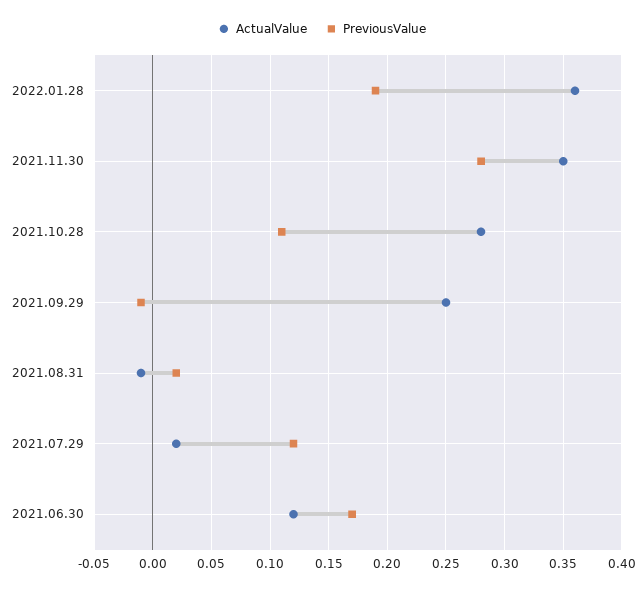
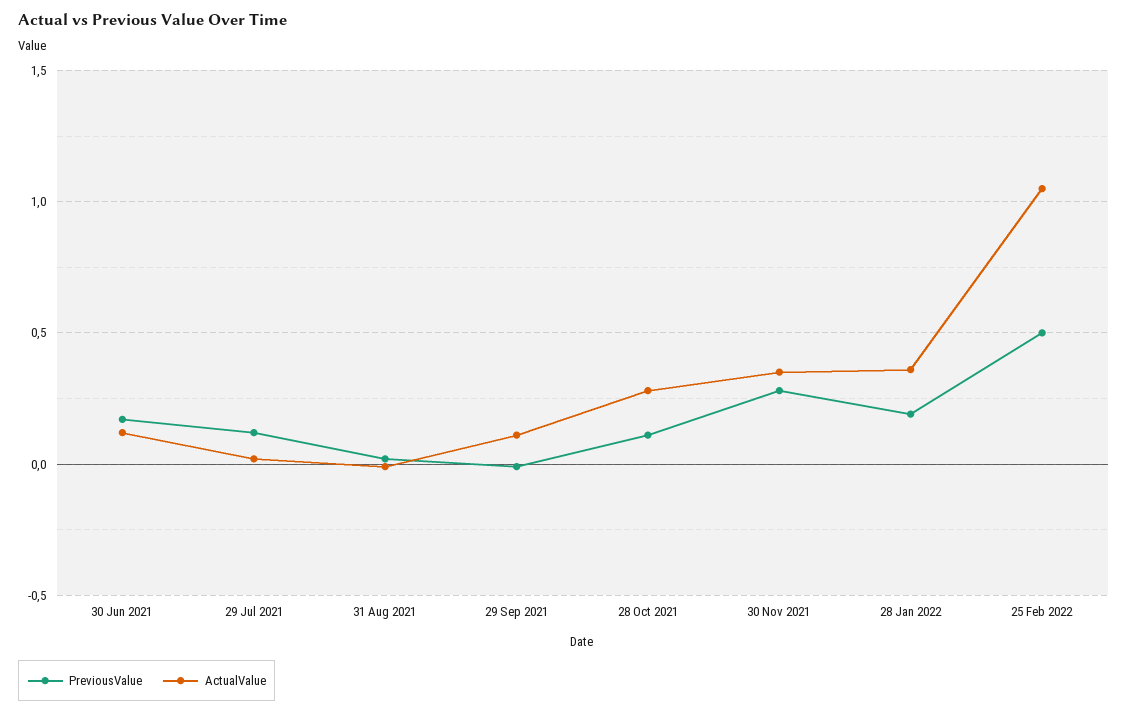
ActualValue, 2021.09.29: 0.25 -> 0.1
PreviousValue, 25 Feb 2022: none -> 0.5
ActualValue, 25 Feb 2022: none -> 1.05

